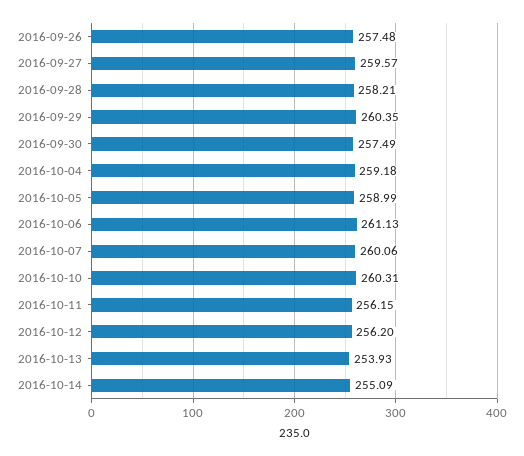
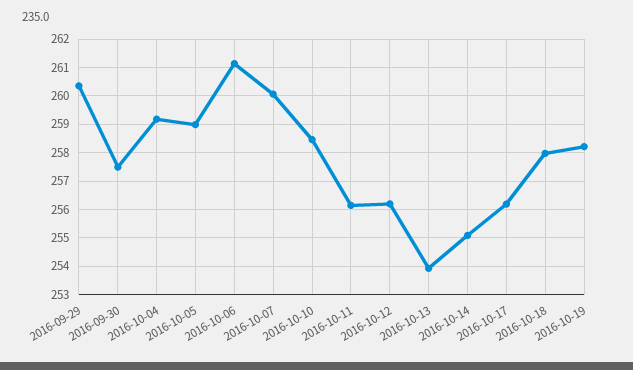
2016-09-26: 257.48 -> none
2016-09-27: 259.57 -> none
2016-09-28: 258.21 -> none
2016-10-10: 260.31 -> 258.5
2016-10-17: none -> 256.25
2016-10-18: none -> 258
2016-10-19: none -> 258.25

